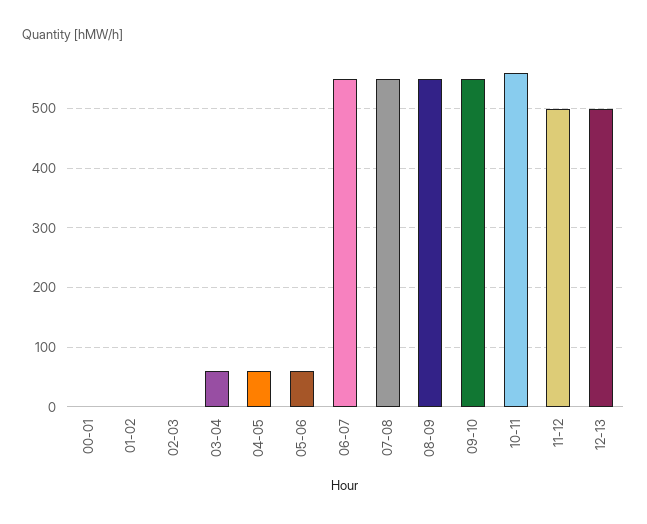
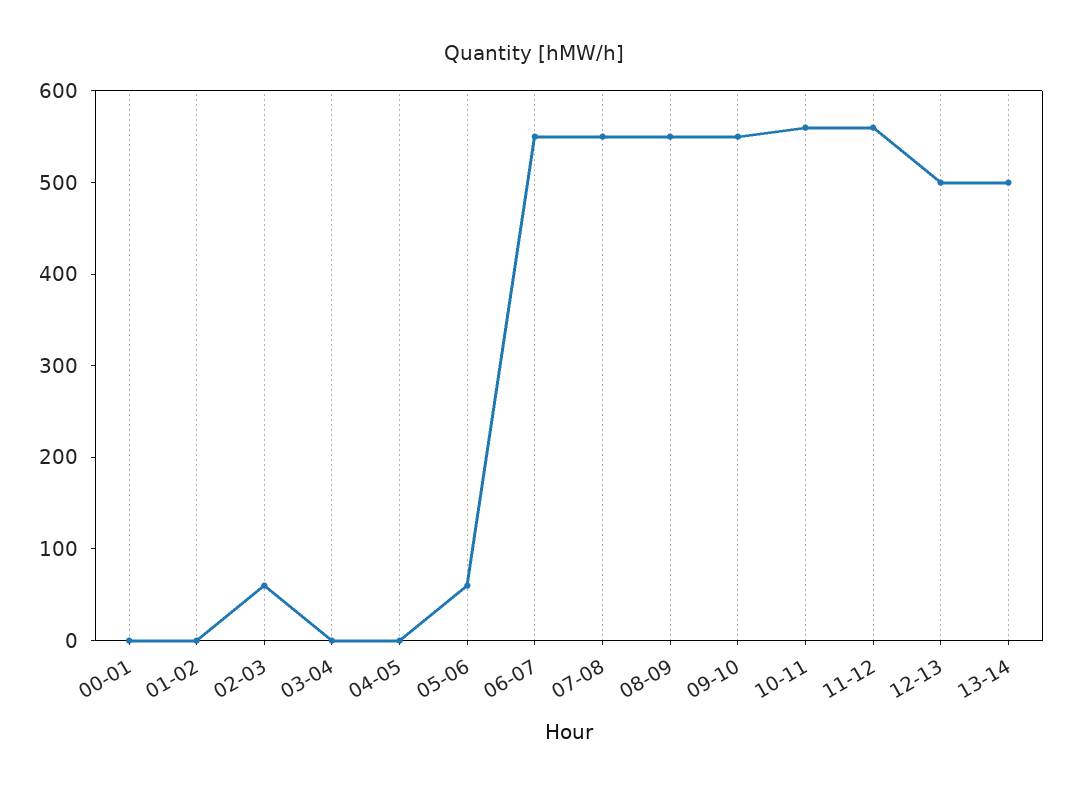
02-03: 0 -> 60
03-04: 60 -> 0
04-05: 60 -> 0
11-12: 500 -> 560
13-14: none -> 500

